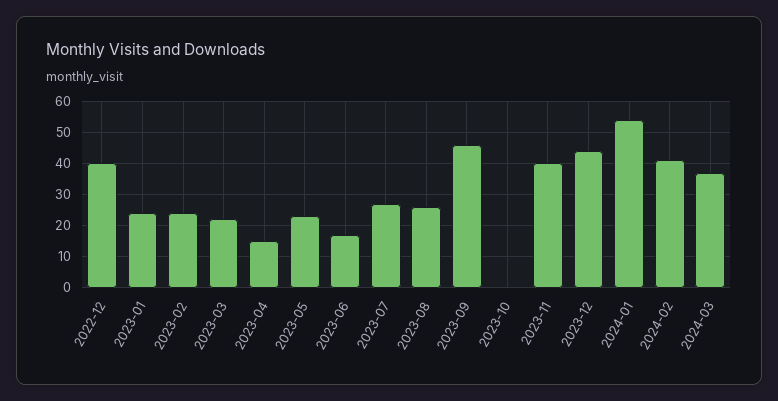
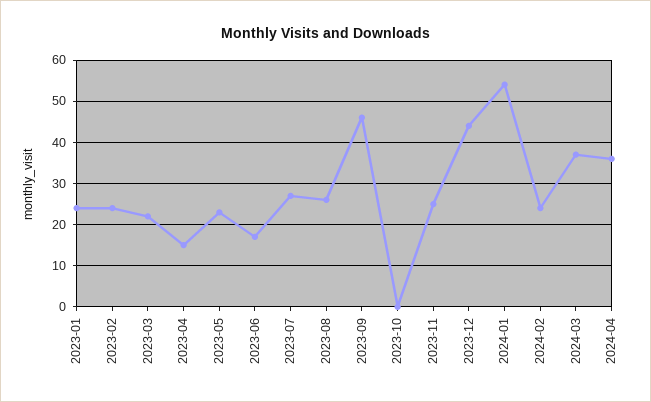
2022-12: 40 -> none
2023-11: 40 -> 25
2024-02: 40 -> 25
2024-04: none -> 35

